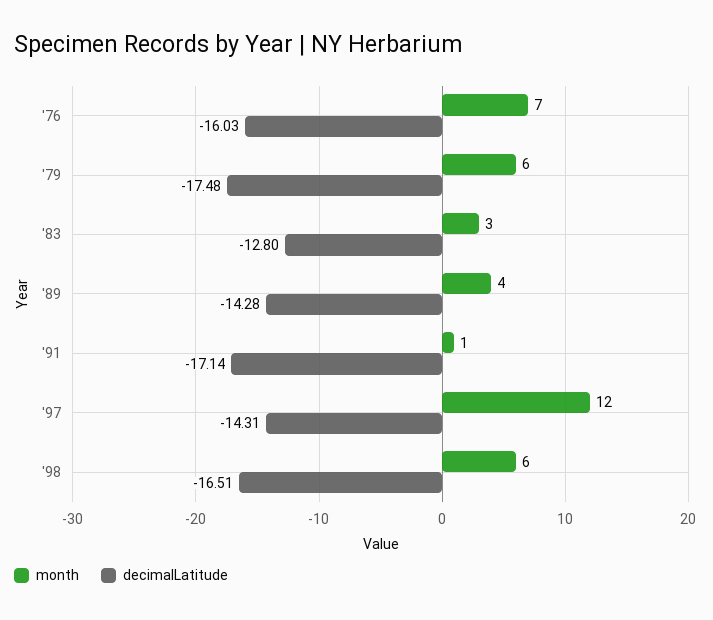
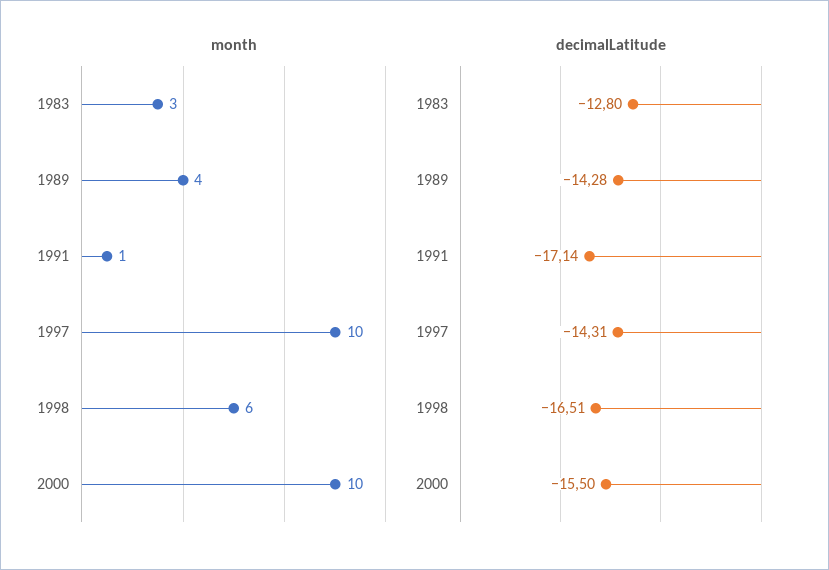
month, '76: 7 -> none
decimalLatitude, '76: -16.03 -> none
month, '79: 6 -> none
decimalLatitude, '79: -17.48 -> none
month, '97: 12 -> 10
month, 2000: none -> 10
decimalLatitude, 2000: none -> -15.5

